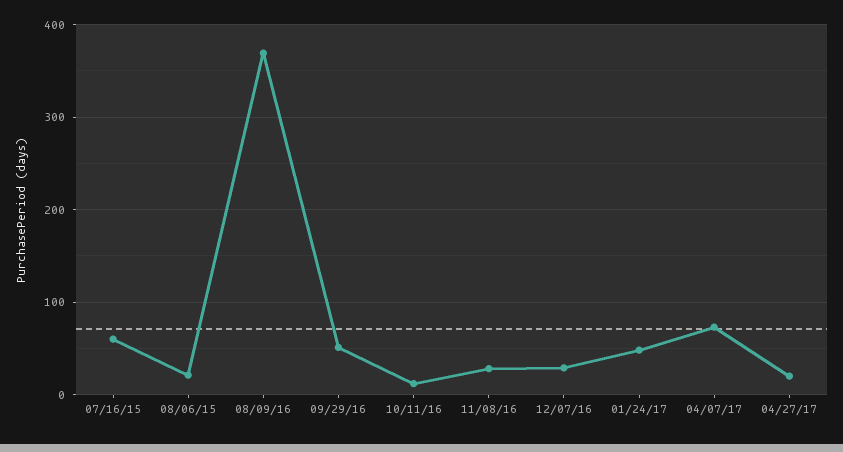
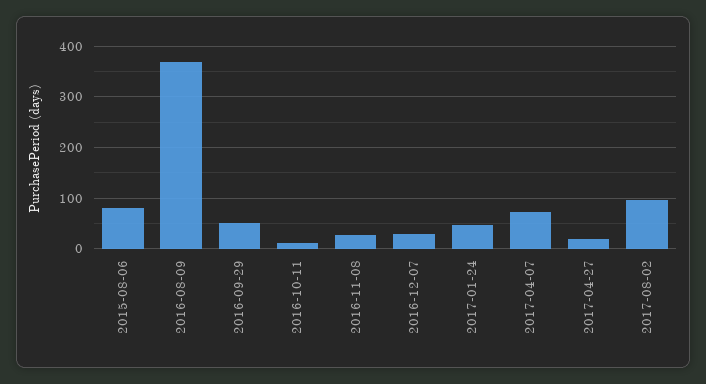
07/16/15: 60 -> none
08/06/15: 20 -> 80
2017-08-02: none -> 100

